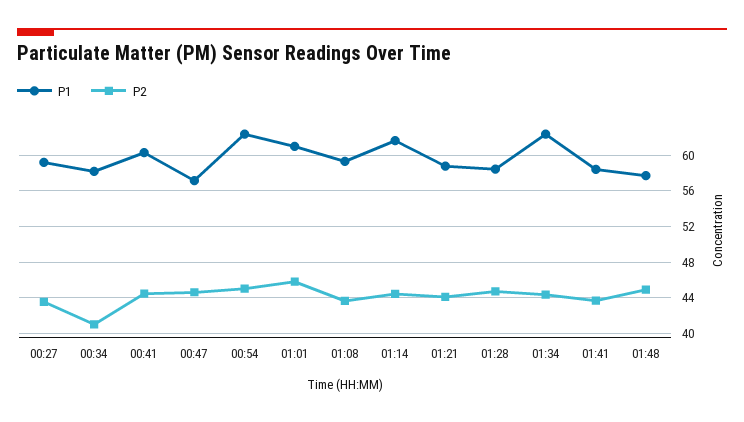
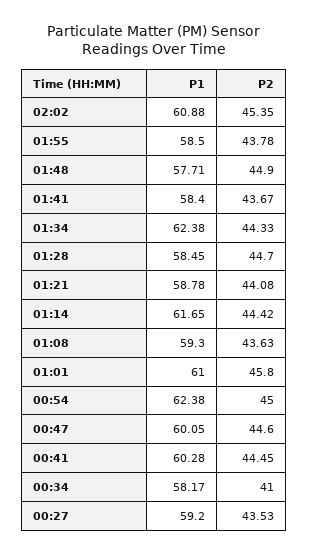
P1, 00:47: 57 -> 60.05
P1, 02:02: none -> 60.88
P2, 02:02: none -> 45.35
P1, 01:55: none -> 58.5
P2, 01:55: none -> 43.78

